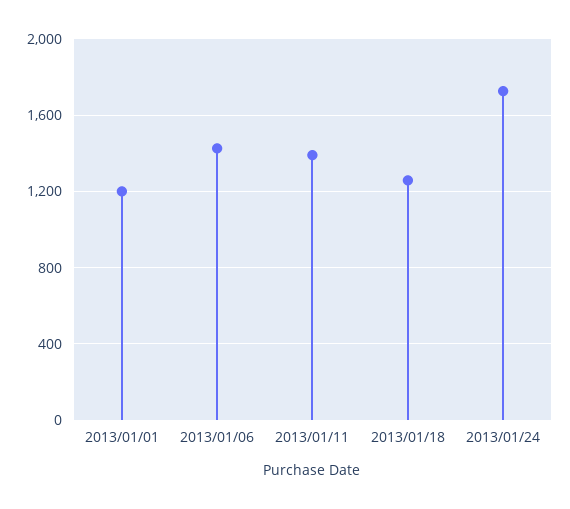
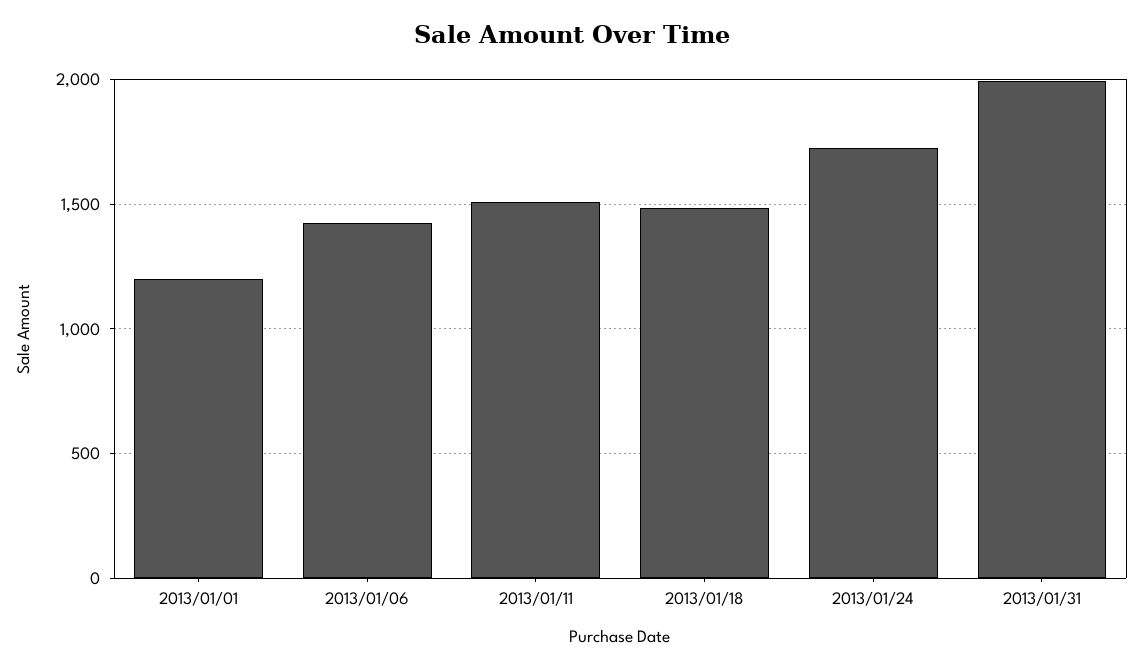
2013/01/11: 1400 -> 1500
2013/01/18: 1250 -> 1500
2013/01/31: none -> 2000

